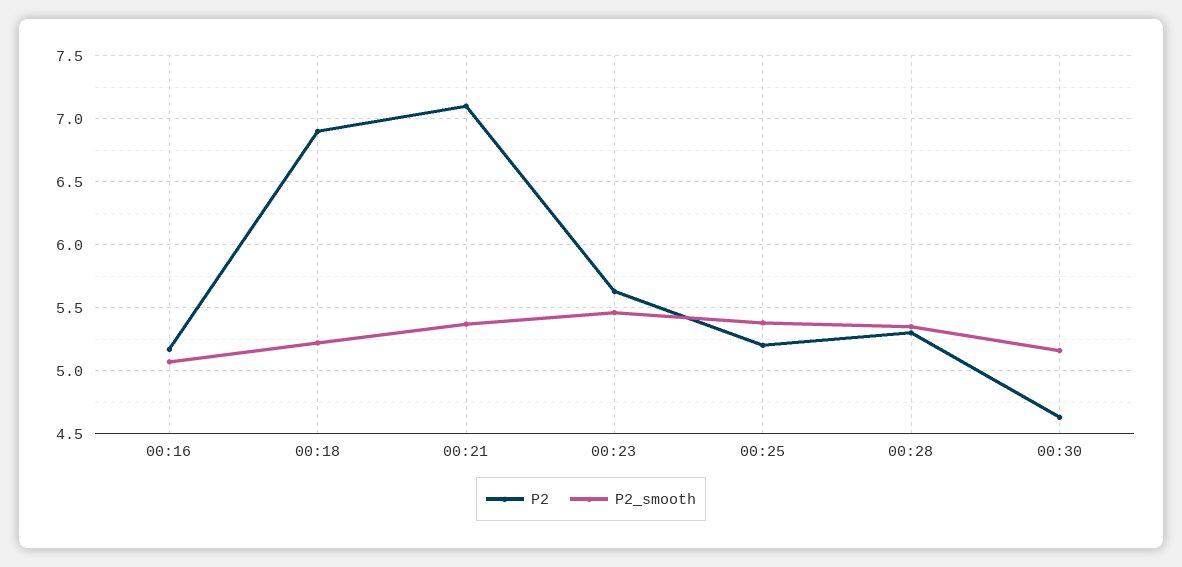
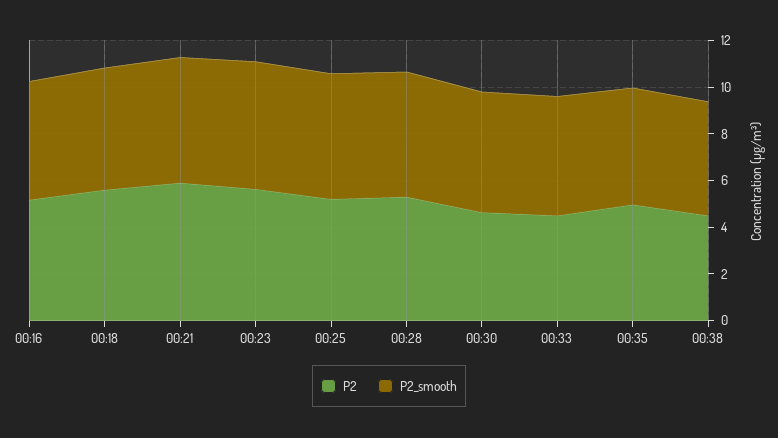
P2, 00:18: 6.9 -> 5.5
P2, 00:21: 7.1 -> 6
P2, 00:33: none -> 4.5
P2_smooth, 00:33: none -> 5
P2, 00:35: none -> 5
P2_smooth, 00:35: none -> 5
P2, 00:38: none -> 4.5
P2_smooth, 00:38: none -> 5

